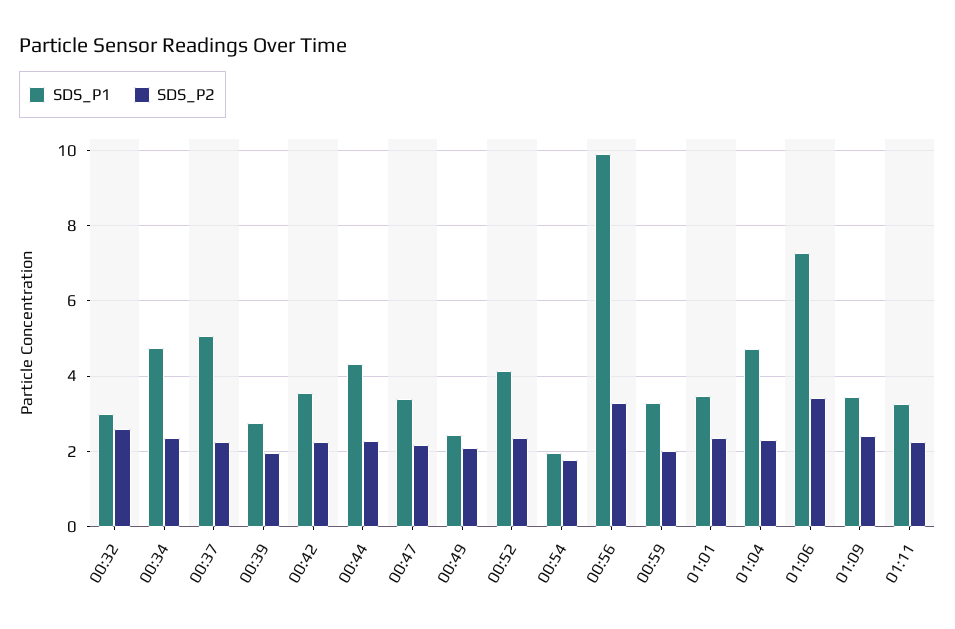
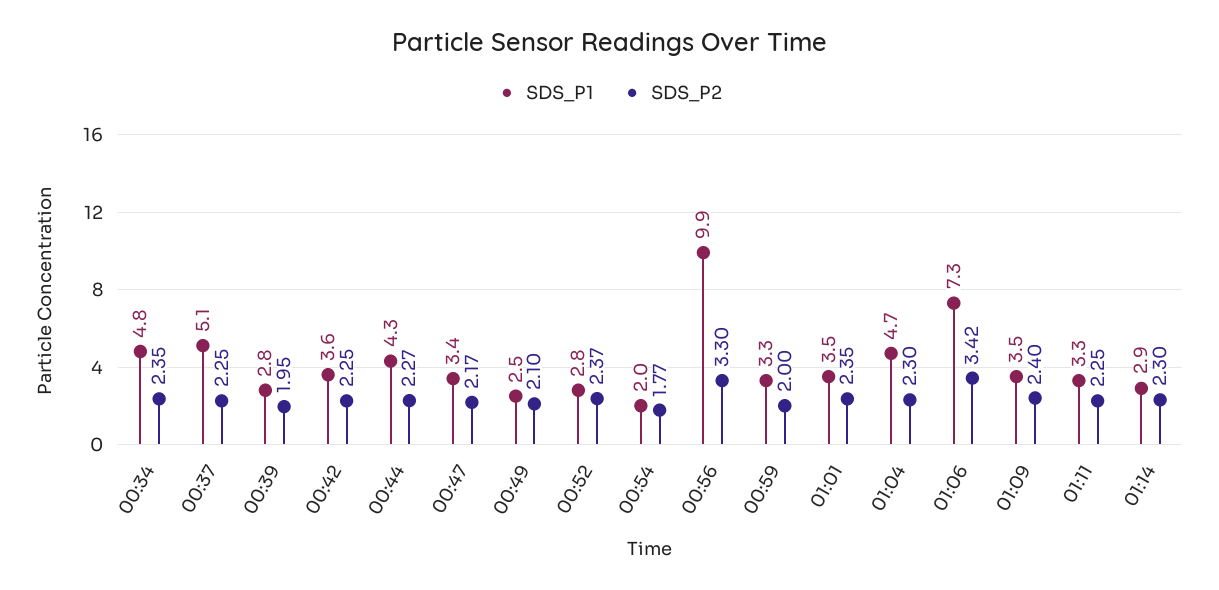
SDS_P1, 00:32: 3 -> none
SDS_P2, 00:32: 2.6 -> none
SDS_P1, 00:52: 4.2 -> 2.8
SDS_P1, 01:14: none -> 2.9
SDS_P2, 01:14: none -> 2.3

